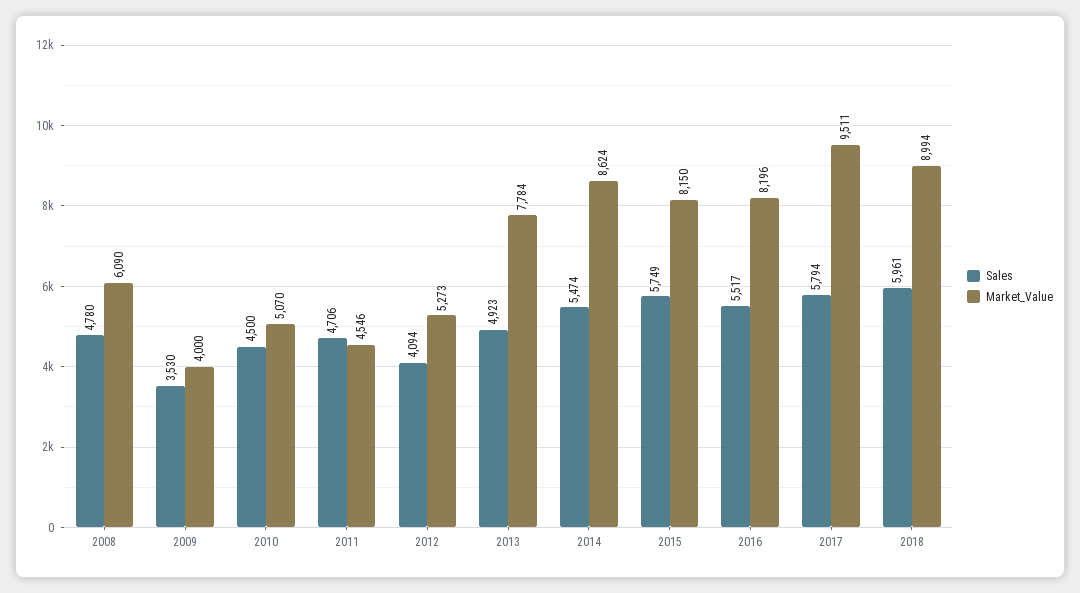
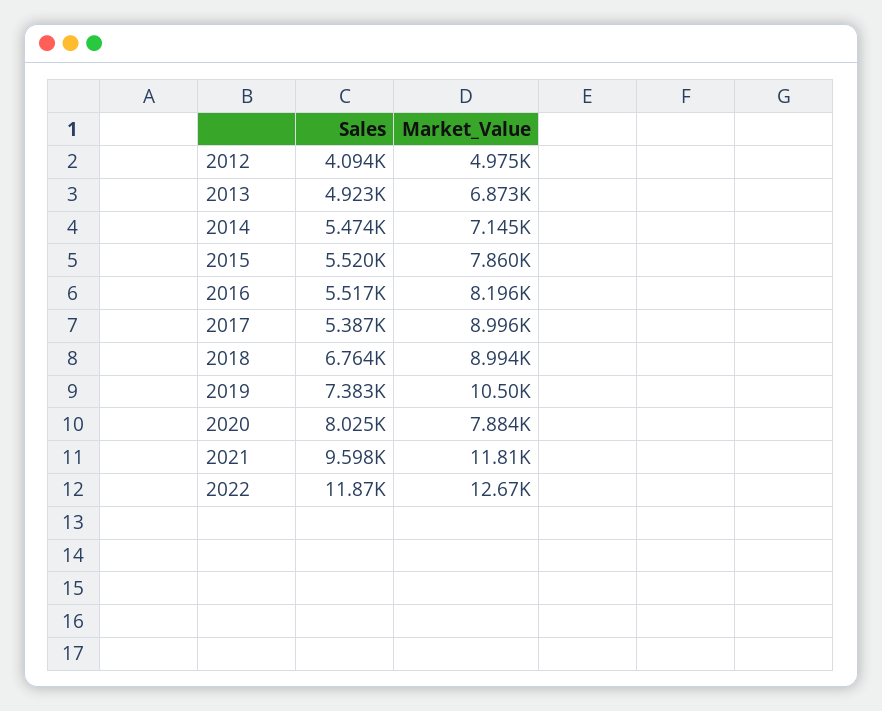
Sales, 2008: 4780 -> none
Market_Value, 2008: 6090 -> none
Sales, 2009: 3530 -> none
Market_Value, 2009: 4000 -> none
Sales, 2010: 4500 -> none
Market_Value, 2010: 5070 -> none
Sales, 2011: 4706 -> none
Market_Value, 2011: 4546 -> none
Market_Value, 2012: 5273 -> 4975
Market_Value, 2013: 7784 -> 6873
Market_Value, 2014: 8624 -> 7145
Sales, 2015: 5749 -> 5520
Market_Value, 2015: 8150 -> 7860
Sales, 2017: 5794 -> 5387
Market_Value, 2017: 9511 -> 8996
Sales, 2018: 5961 -> 6764
Sales, 2019: none -> 7383
Market_Value, 2019: none -> 10500
Sales, 2020: none -> 8025
Market_Value, 2020: none -> 7884
Sales, 2021: none -> 9598
Market_Value, 2021: none -> 11810
Sales, 2022: none -> 11870
Market_Value, 2022: none -> 12670

